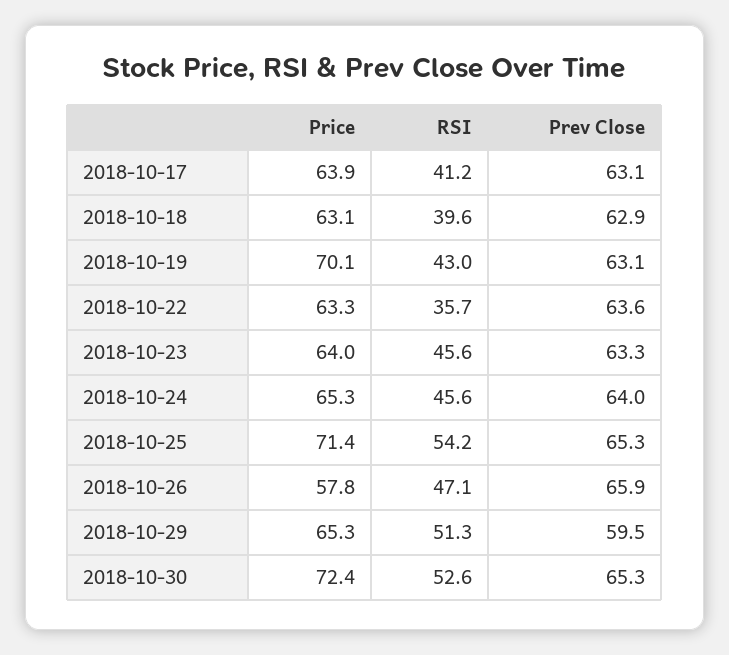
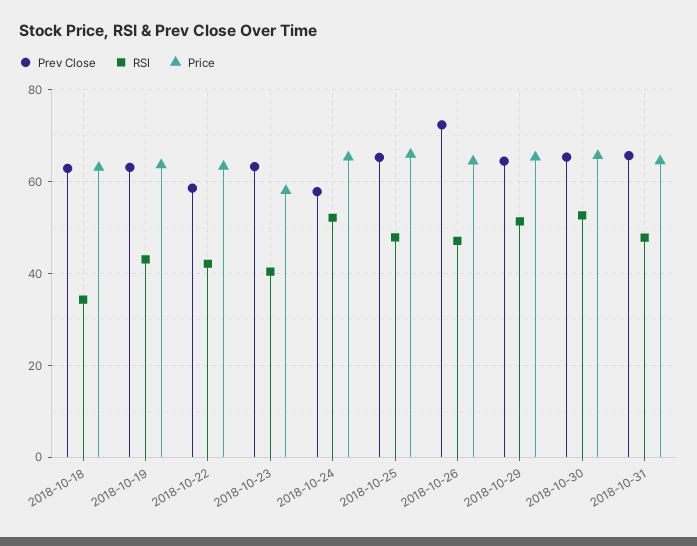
Price, 2018-10-17: 63.9 -> none
RSI, 2018-10-17: 41.2 -> none
Prev Close, 2018-10-17: 63.1 -> none
RSI, 2018-10-18: 39.6 -> 34
Price, 2018-10-19: 70.1 -> 64
RSI, 2018-10-22: 35.7 -> 42
Prev Close, 2018-10-22: 63.6 -> 58
Price, 2018-10-23: 64 -> 58
RSI, 2018-10-23: 45.6 -> 40
RSI, 2018-10-24: 45.6 -> 52
Prev Close, 2018-10-24: 64 -> 58
Price, 2018-10-25: 71.4 -> 66
RSI, 2018-10-25: 54.2 -> 48
Price, 2018-10-26: 57.8 -> 64
Prev Close, 2018-10-26: 65.9 -> 72
Prev Close, 2018-10-29: 59.5 -> 64
Price, 2018-10-30: 72.4 -> 66
Prev Close, 2018-10-31: none -> 66
RSI, 2018-10-31: none -> 48
Price, 2018-10-31: none -> 64

